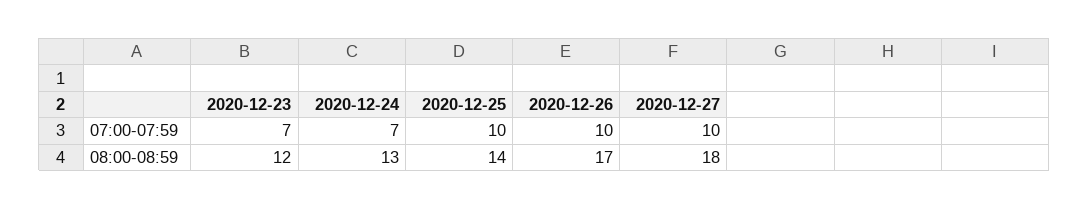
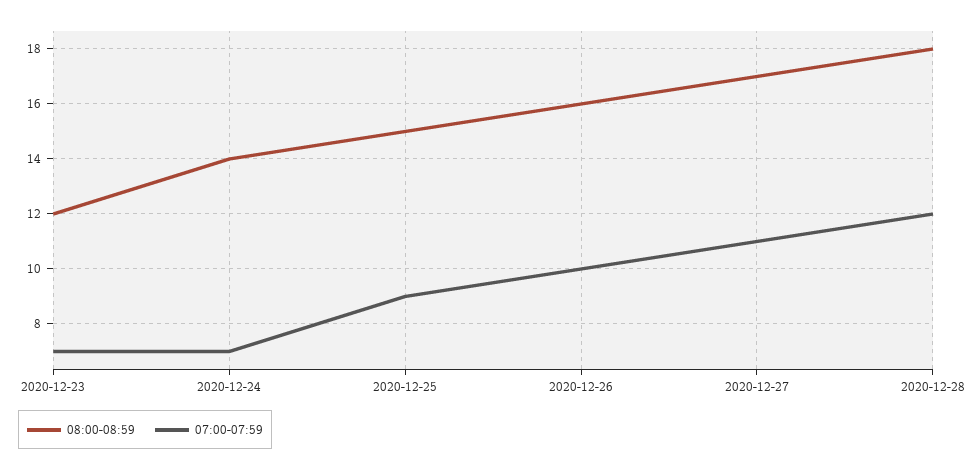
07:00-07:59, 2020-12-25: 10 -> 9
07:00-07:59, 2020-12-27: 10 -> 11
08:00-08:59, 2020-12-24: 13 -> 14
08:00-08:59, 2020-12-25: 14 -> 15
08:00-08:59, 2020-12-26: 17 -> 16
08:00-08:59, 2020-12-27: 18 -> 17
08:00-08:59, 2020-12-28: none -> 18
07:00-07:59, 2020-12-28: none -> 12

